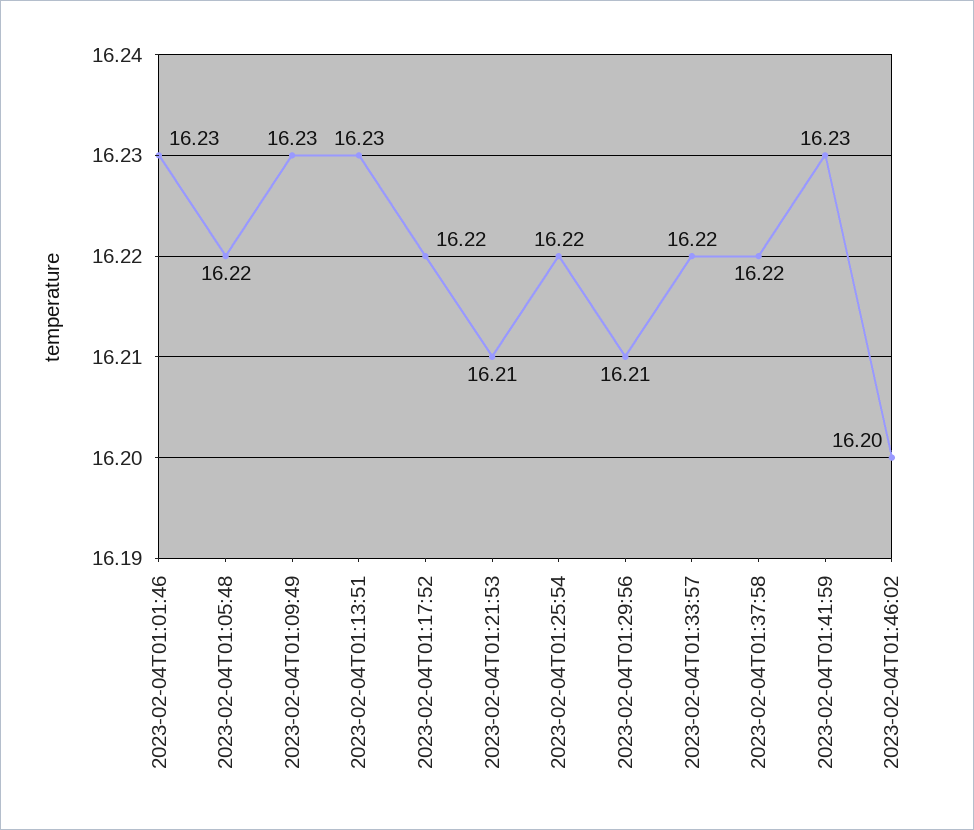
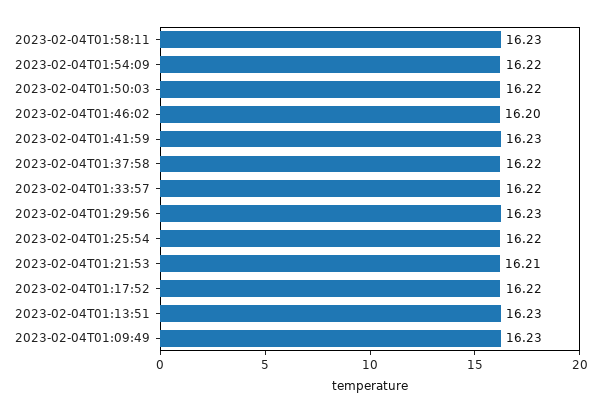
2023-02-04T01:01:46: 16.23 -> none
2023-02-04T01:05:48: 16.22 -> none
2023-02-04T01:29:56: 16.21 -> 16.23
2023-02-04T01:58:11: none -> 16.23
2023-02-04T01:54:09: none -> 16.22
2023-02-04T01:50:03: none -> 16.22

